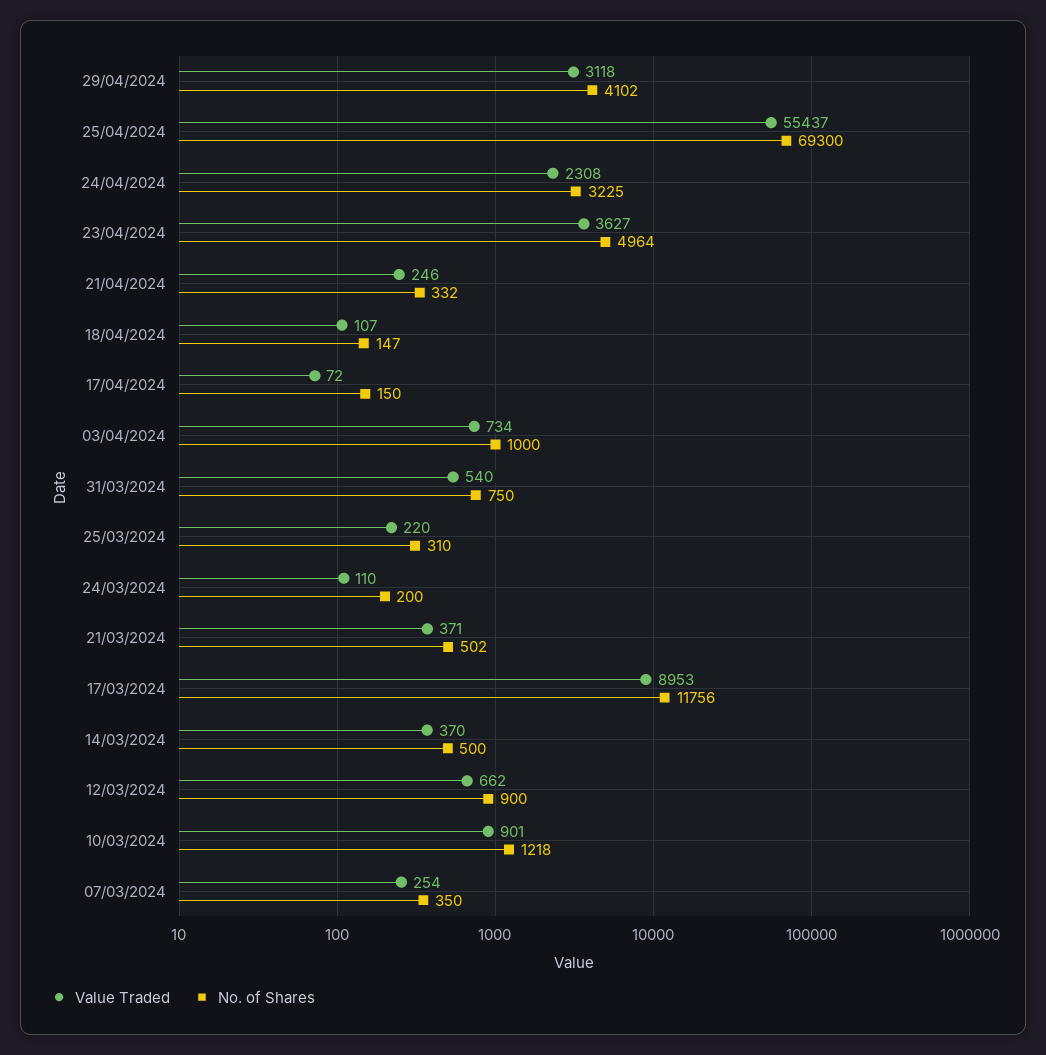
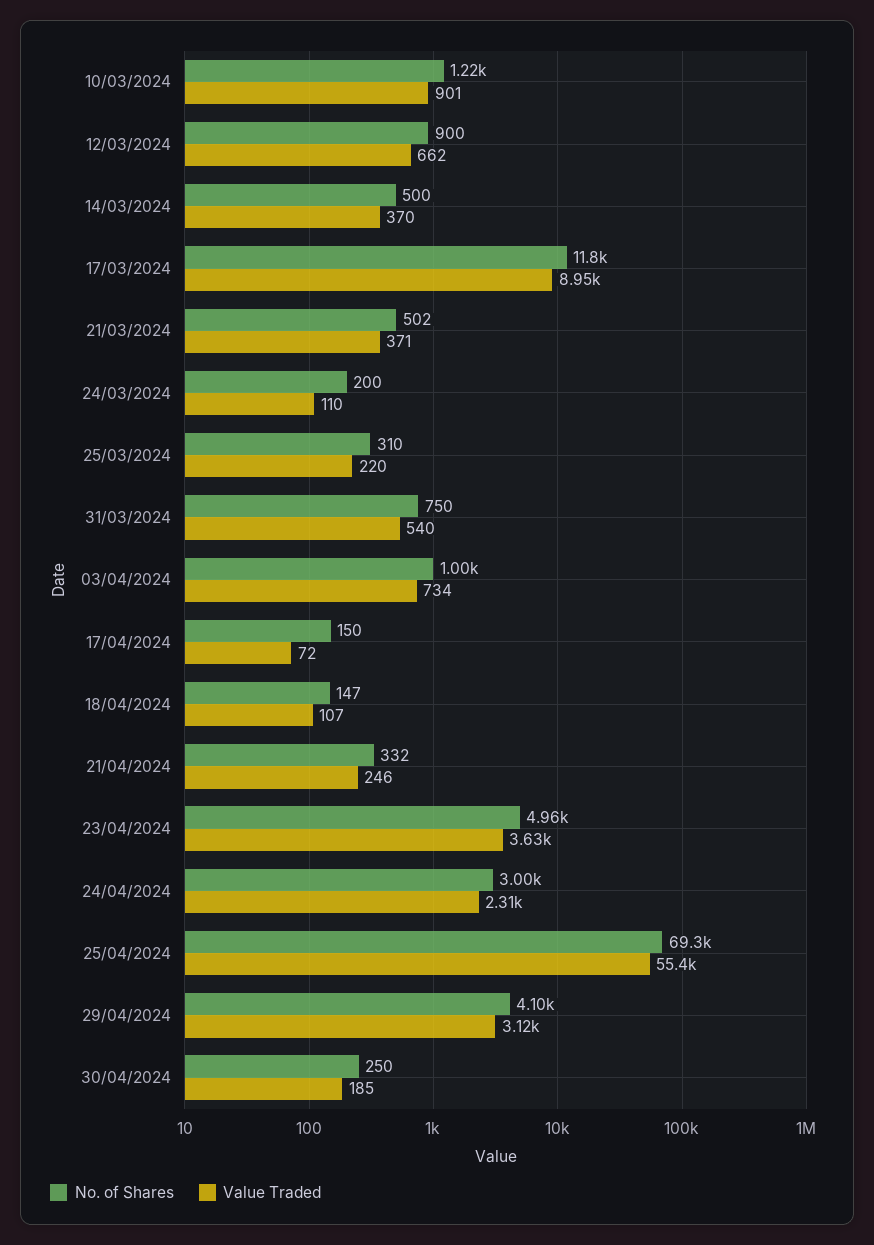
No. of Shares, 24/04/2024: 3225 -> 3000
Value Traded, 07/03/2024: 254 -> none
No. of Shares, 07/03/2024: 350 -> none
No. of Shares, 30/04/2024: none -> 250
Value Traded, 30/04/2024: none -> 185

